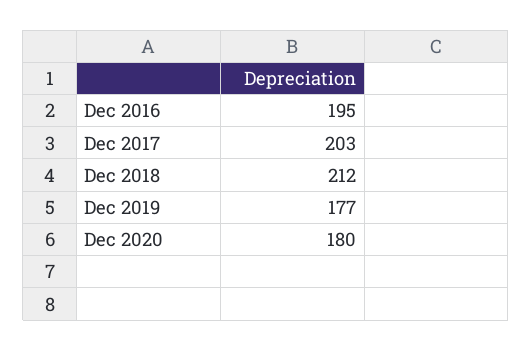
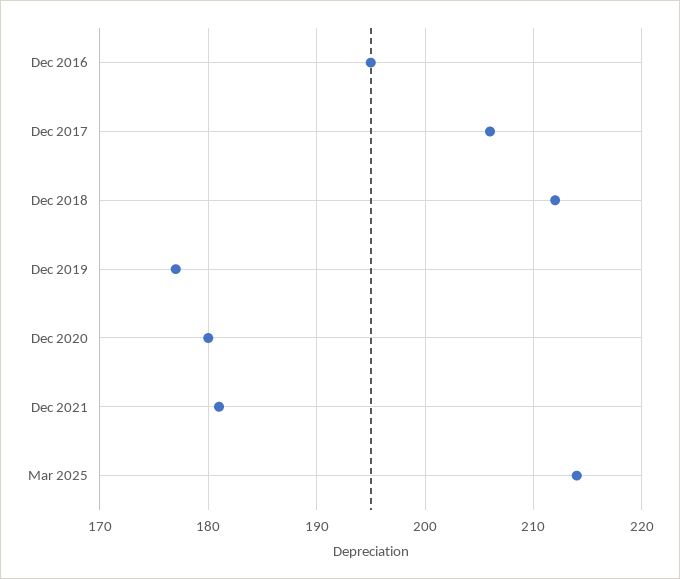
Dec 2017: 203 -> 206
Dec 2021: none -> 181
Mar 2025: none -> 214

